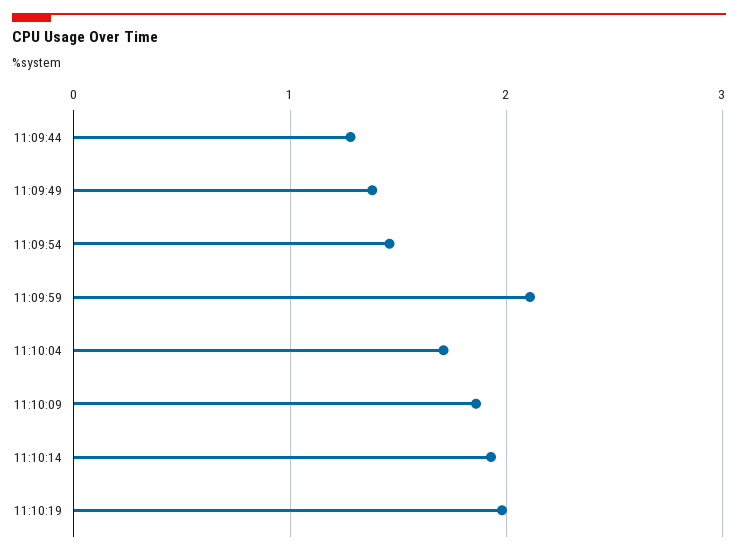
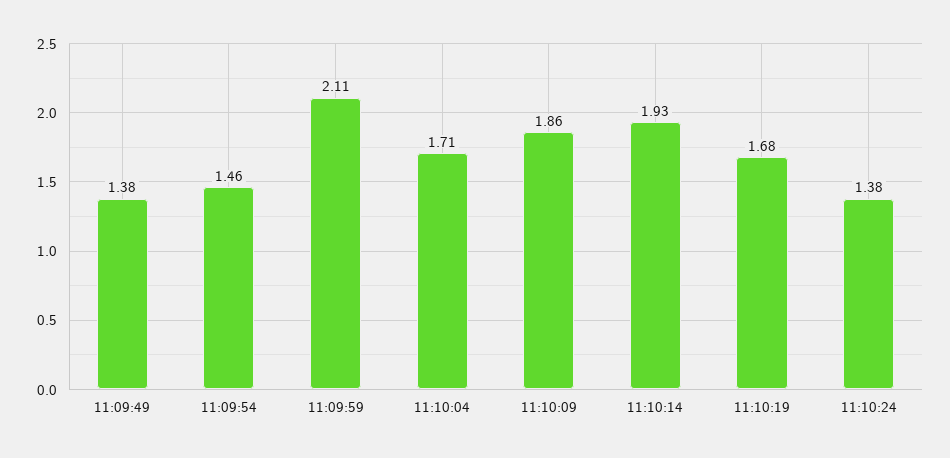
11:09:44: 1.3 -> none
11:10:19: 2 -> 1.68
11:10:24: none -> 1.38

